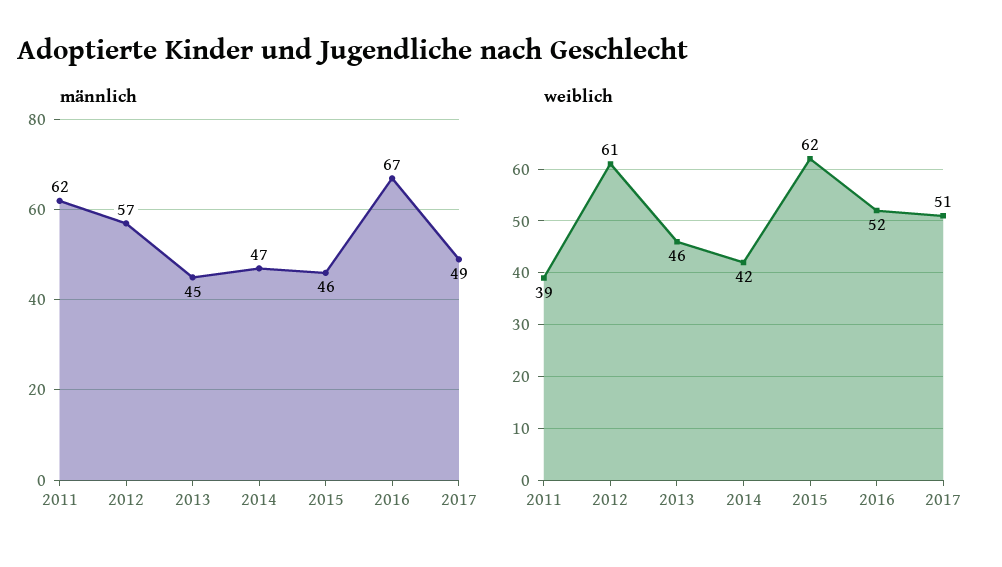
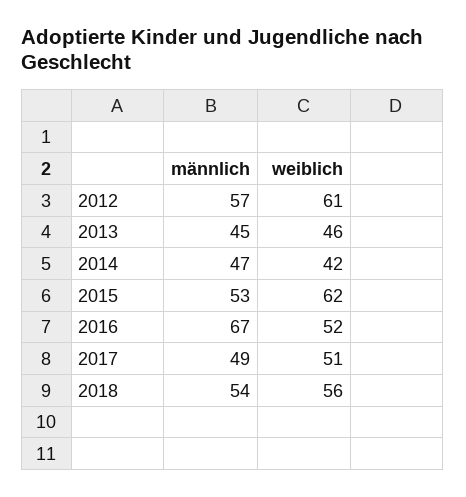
männlich, 2011: 62 -> none
männlich, 2015: 46 -> 53
weiblich, 2011: 39 -> none
männlich, 2018: none -> 54
weiblich, 2018: none -> 56

